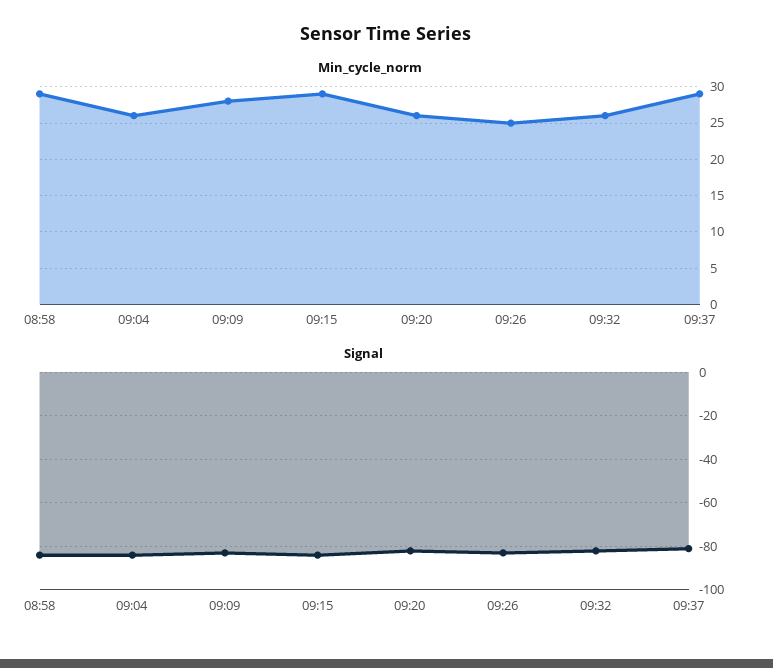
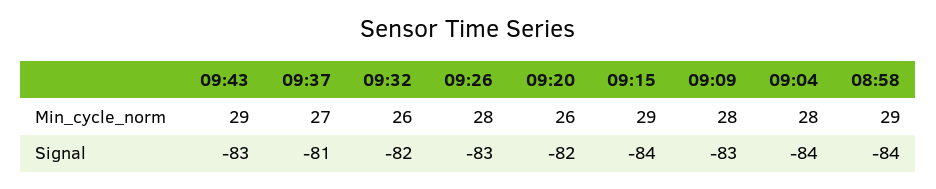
Min_cycle_norm, 09:04: 26 -> 28
Min_cycle_norm, 09:26: 25 -> 28
Min_cycle_norm, 09:37: 29 -> 27
Min_cycle_norm, 09:43: none -> 29
Signal, 09:43: none -> -83

